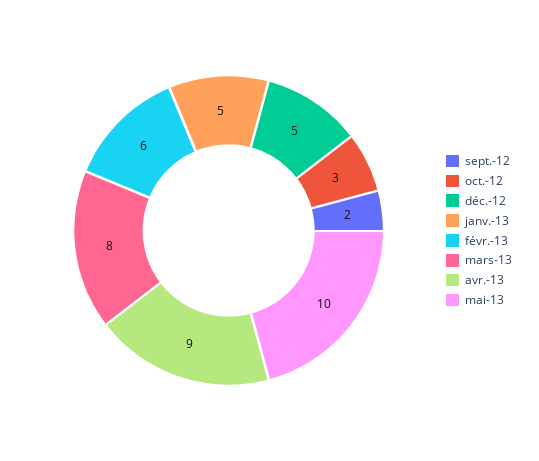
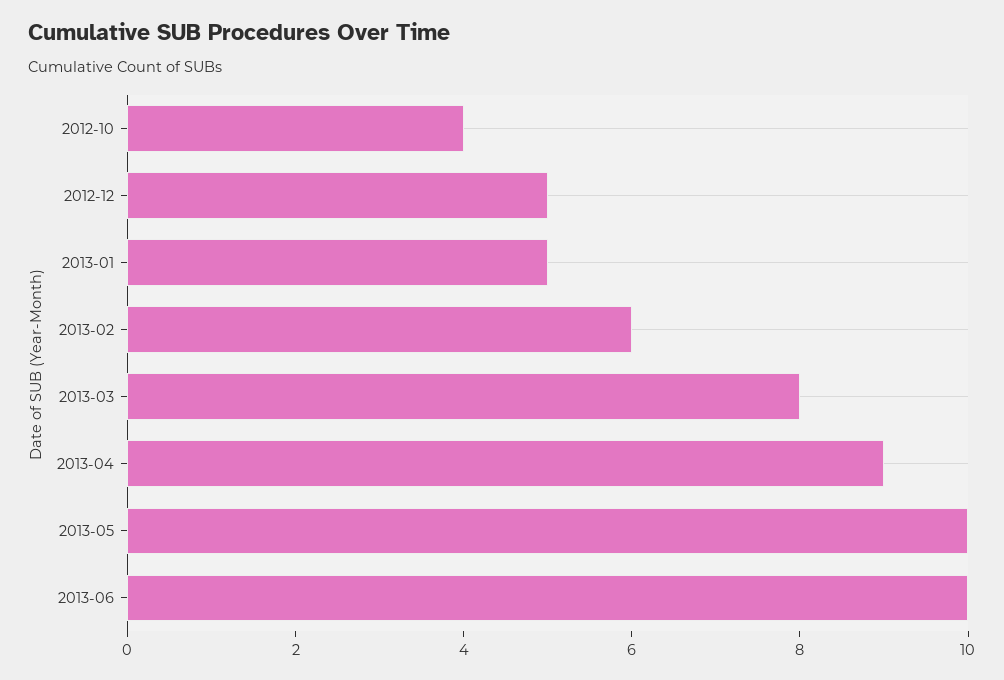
sept.-12: 2 -> none
oct.-12: 3 -> 4
2013-06: none -> 10

